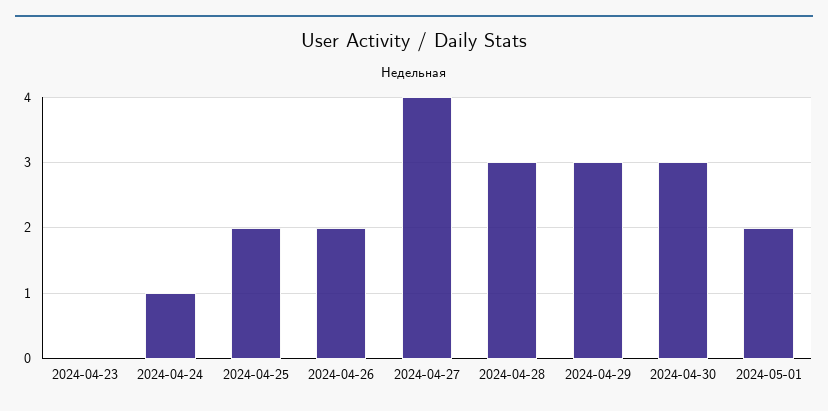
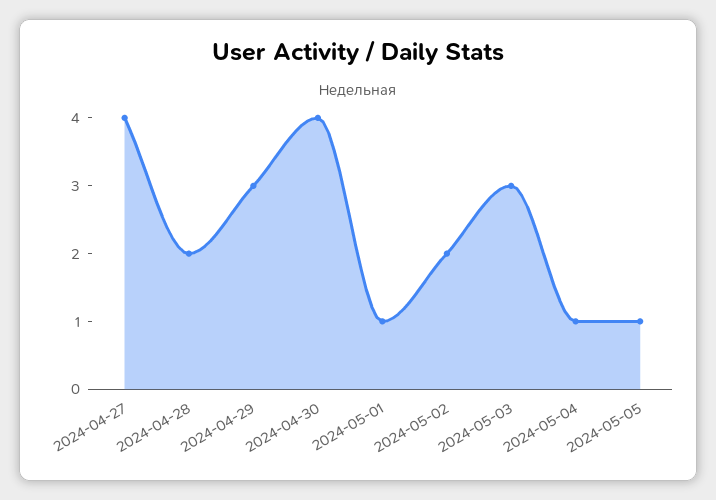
2024-04-23: 0 -> none
2024-04-24: 1 -> none
2024-04-25: 2 -> none
2024-04-26: 2 -> none
2024-04-28: 3 -> 2
2024-04-30: 3 -> 4
2024-05-01: 2 -> 1
2024-05-02: none -> 2
2024-05-03: none -> 3
2024-05-04: none -> 1
2024-05-05: none -> 1

